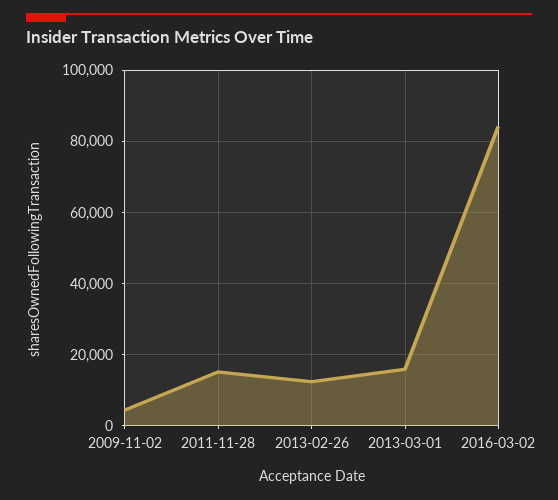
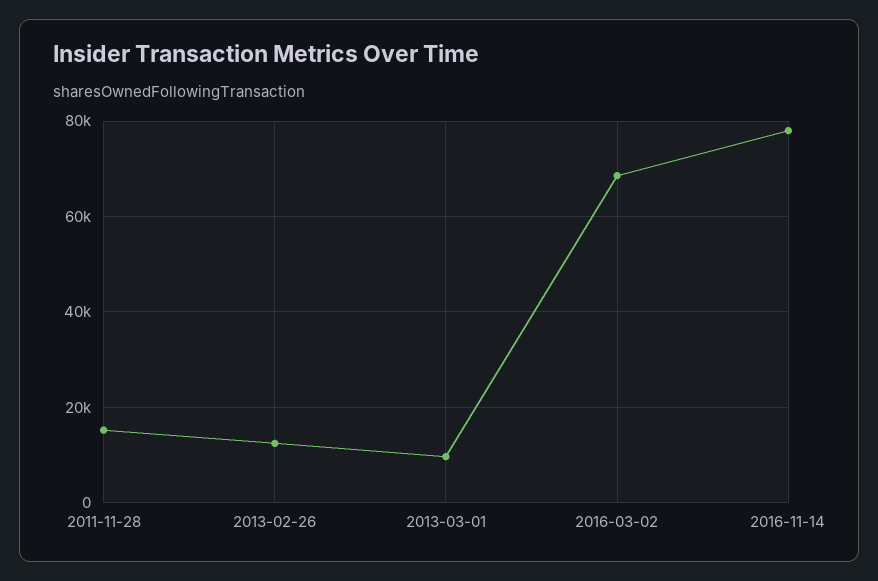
2009-11-02: 4000 -> none
2013-03-01: 16000 -> 10000
2016-03-02: 84000 -> 68000
2016-11-14: none -> 78000

